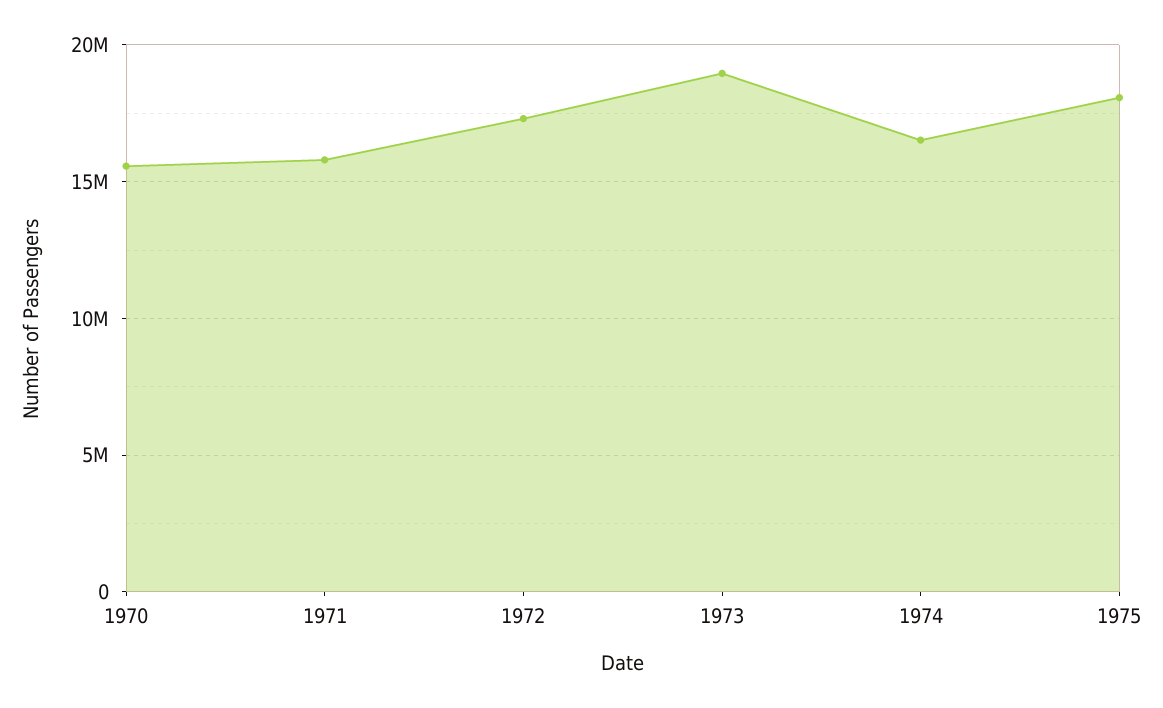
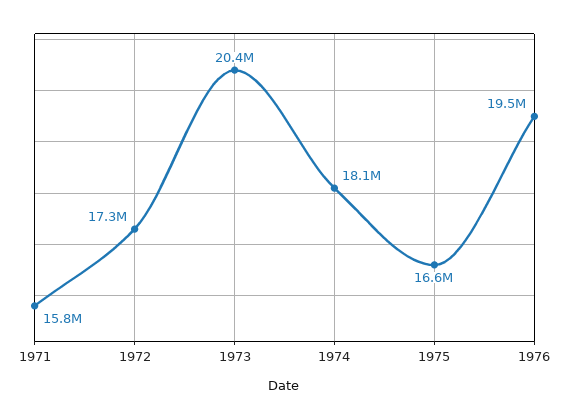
1970: 15500000 -> none
1973: 19000000 -> 20400000
1974: 16500000 -> 18100000
1975: 18000000 -> 16600000
1976: none -> 19500000

